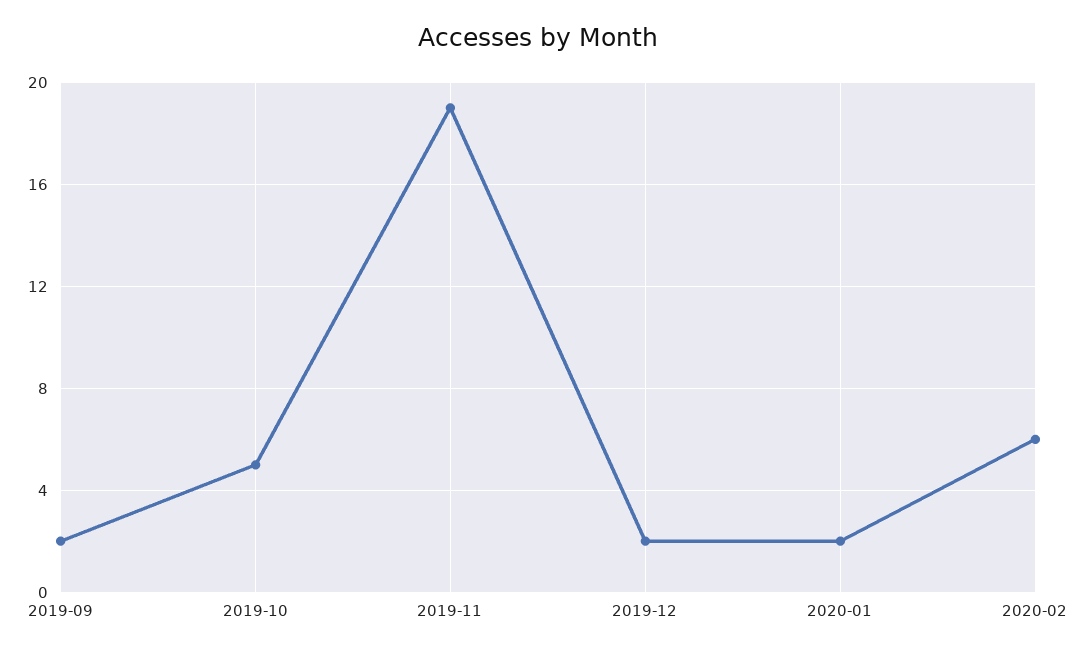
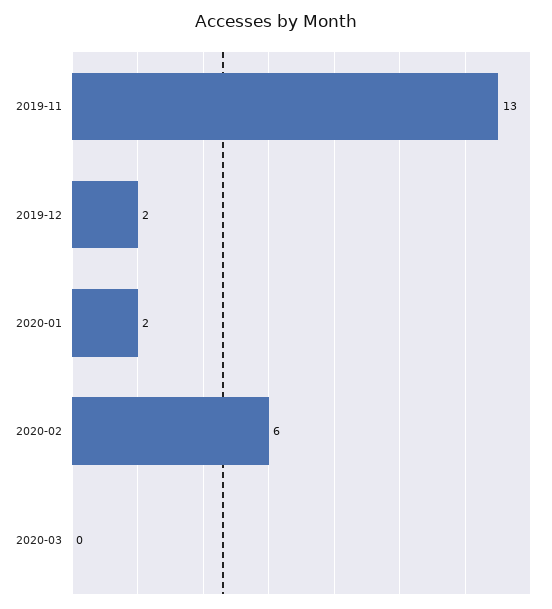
2019-09: 2 -> none
2019-10: 5 -> none
2019-11: 19 -> 13
2020-03: none -> 0

